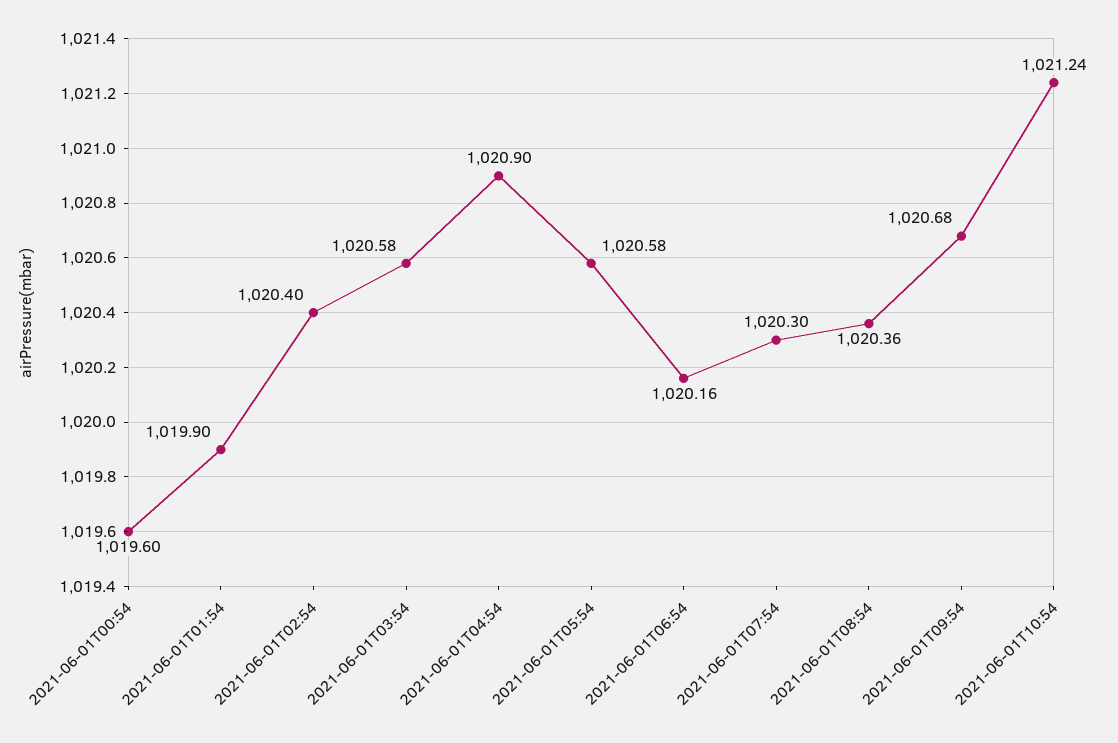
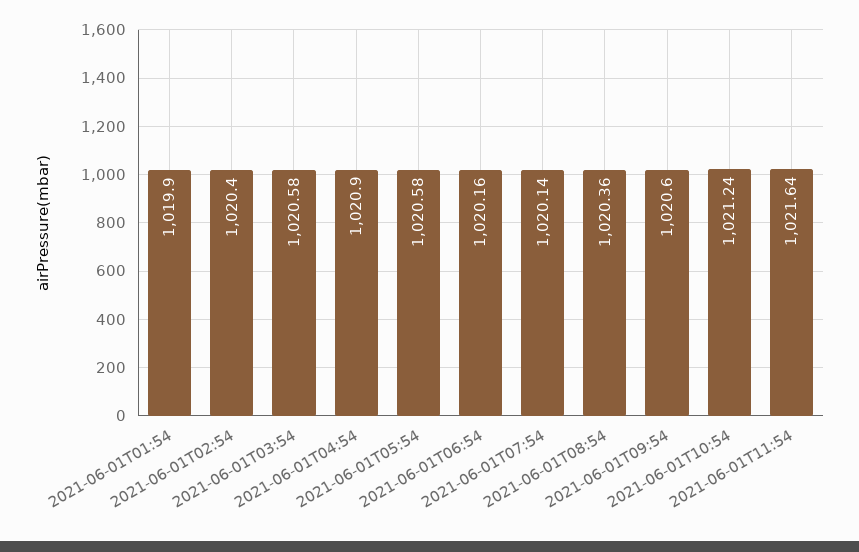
2021-06-01T00:54: 1019.6 -> none
2021-06-01T07:54: 1020.3 -> 1020.14
2021-06-01T09:54: 1020.68 -> 1020.6
2021-06-01T11:54: none -> 1021.64

